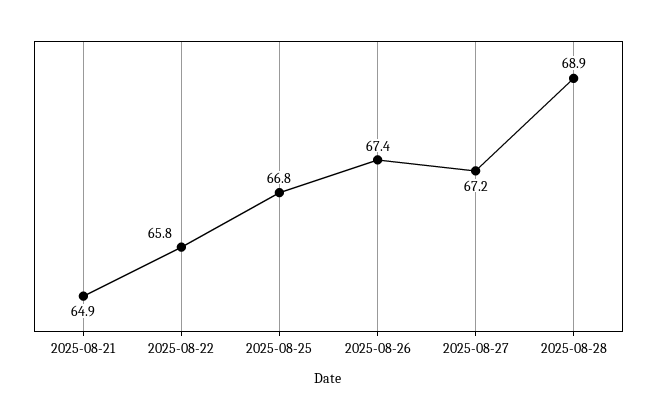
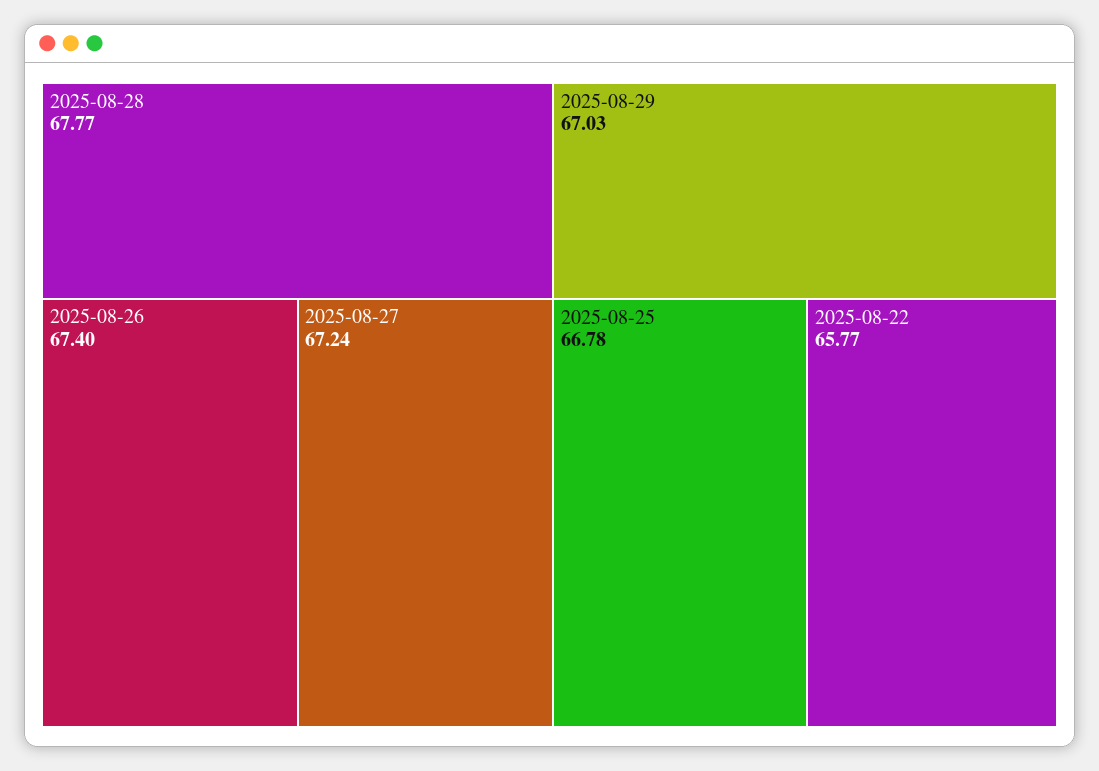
2025-08-21: 64.9 -> none
2025-08-28: 68.9 -> 67.77
2025-08-29: none -> 67.03

